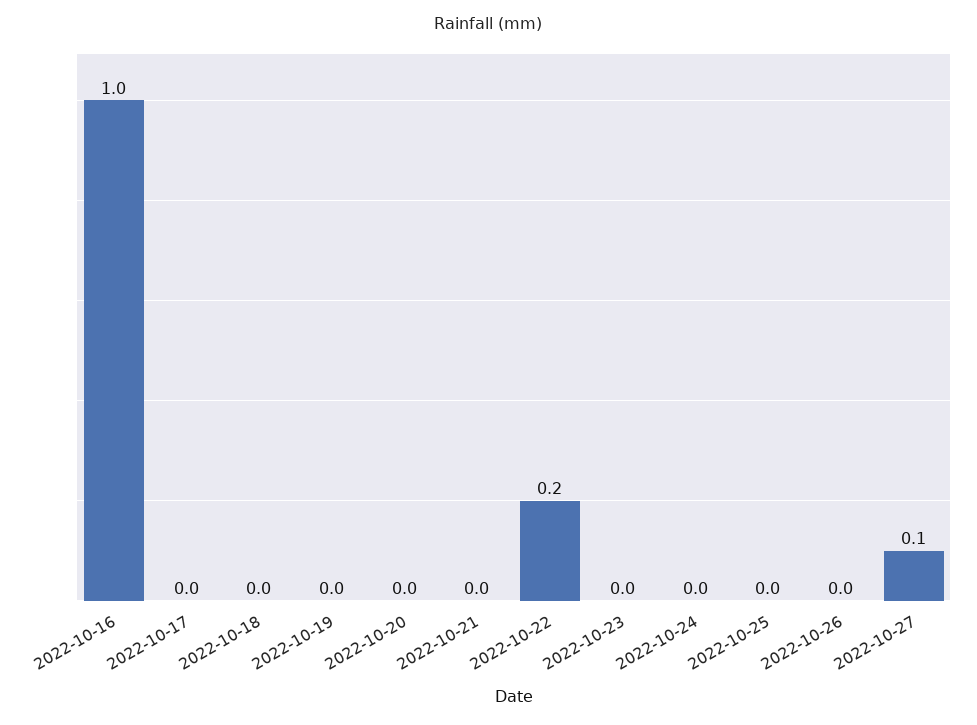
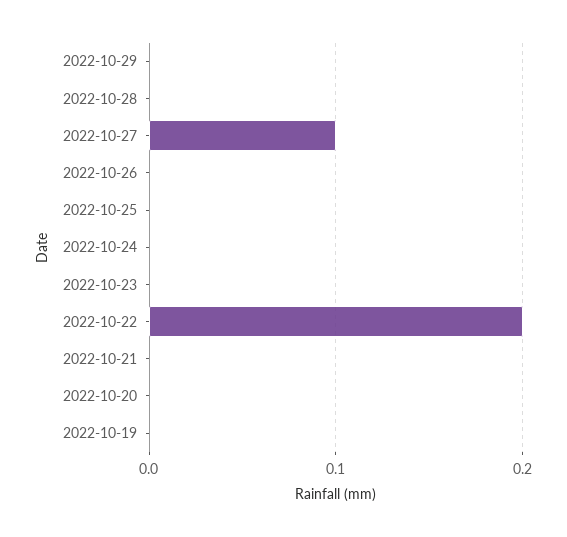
2022-10-16: 1 -> none
2022-10-17: 0 -> none
2022-10-18: 0 -> none
2022-10-29: none -> 0
2022-10-28: none -> 0

